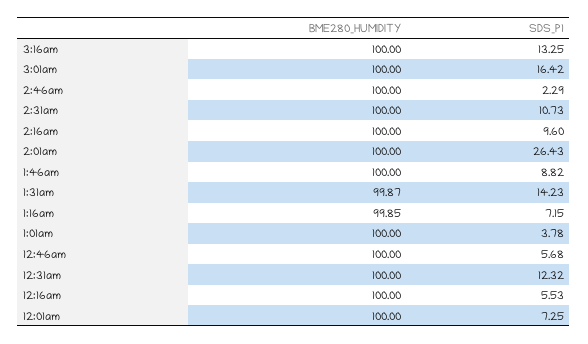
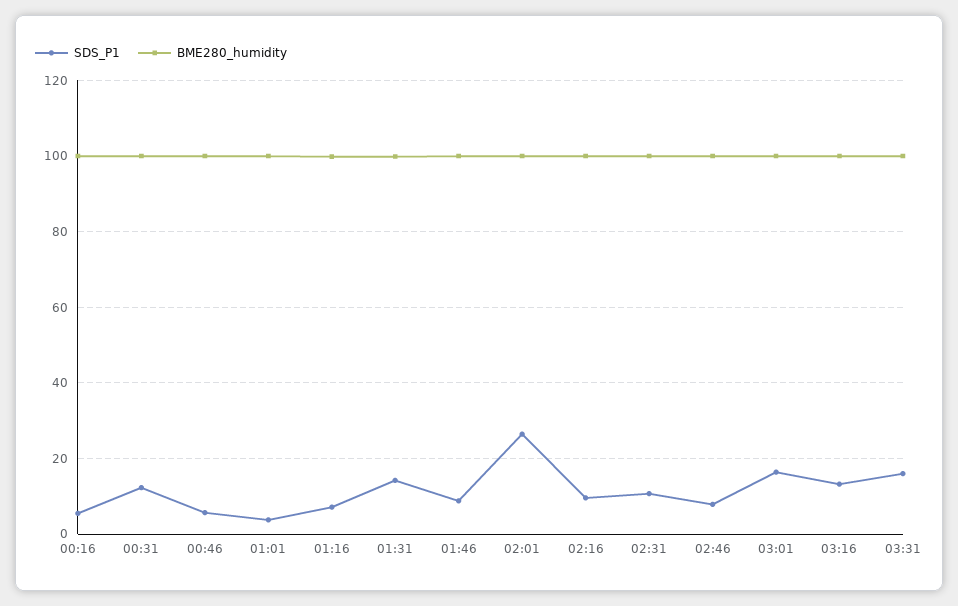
SDS_P1, 2:46am: 2.29 -> 8
BME280_HUMIDITY, 12:01am: 100 -> none
SDS_P1, 12:01am: 7.25 -> none
SDS_P1, 03:31: none -> 16
BME280_HUMIDITY, 03:31: none -> 100

